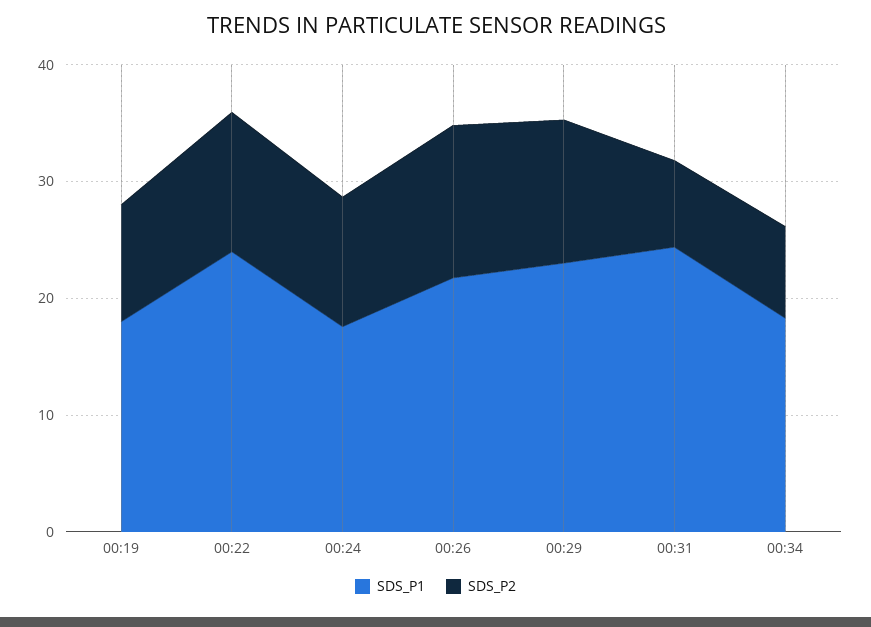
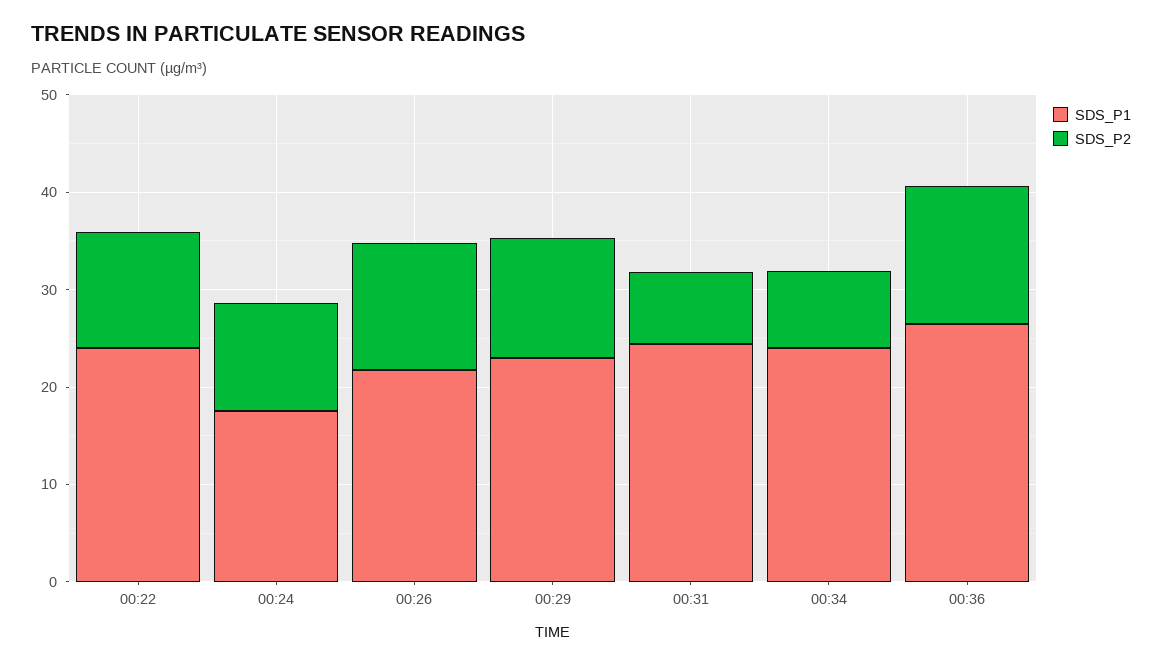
SDS_P1, 00:19: 18 -> none
SDS_P2, 00:19: 10 -> none
SDS_P1, 00:34: 18 -> 24
SDS_P1, 00:36: none -> 26
SDS_P2, 00:36: none -> 14

